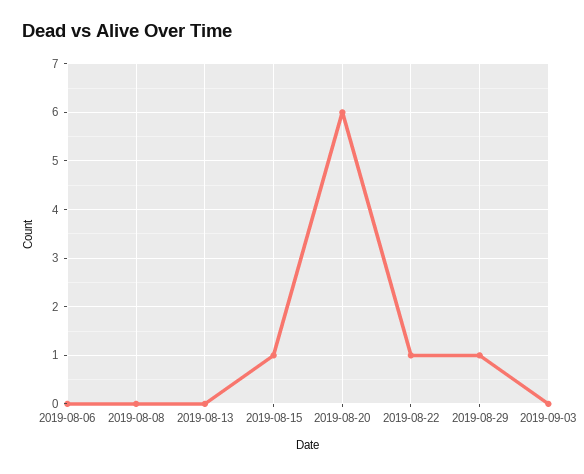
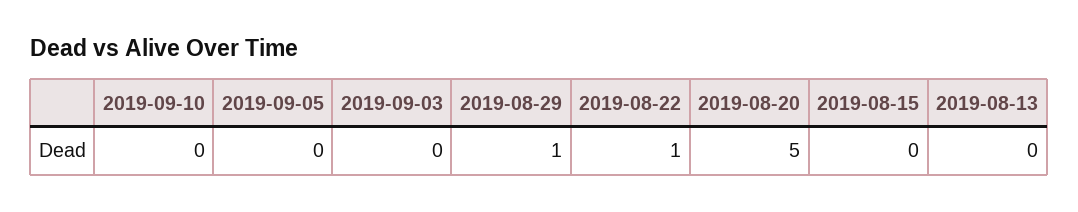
2019-08-06: 0 -> none
2019-08-08: 0 -> none
2019-08-15: 1 -> 0
2019-08-20: 6 -> 5
2019-09-10: none -> 0
2019-09-05: none -> 0

